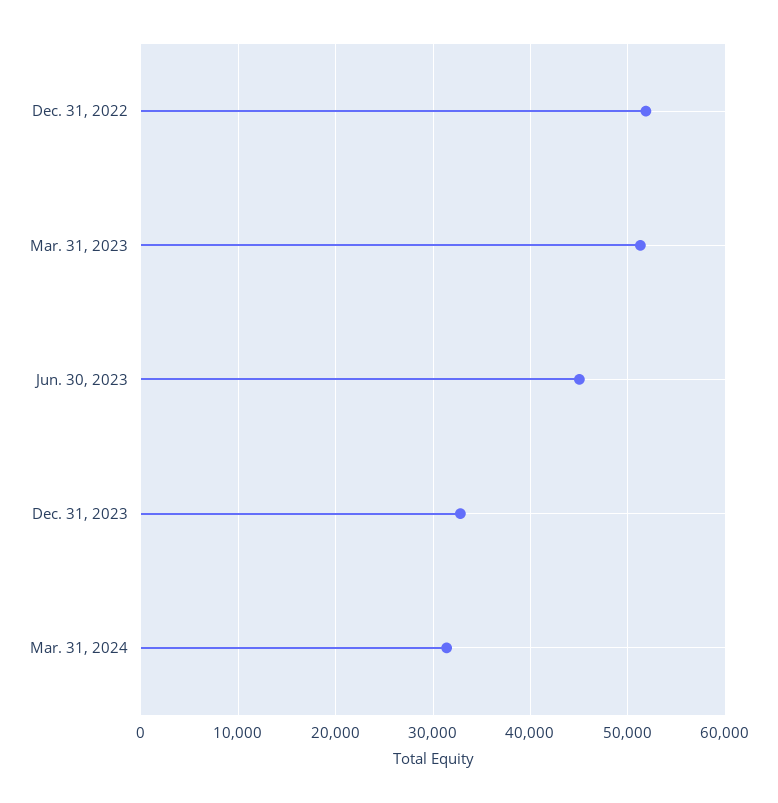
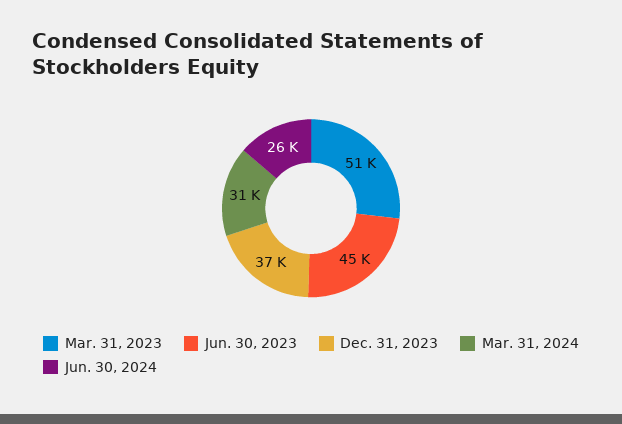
Dec. 31, 2022: 52000 -> none
Dec. 31, 2023: 33000 -> 37000
Jun. 30, 2024: none -> 26000

